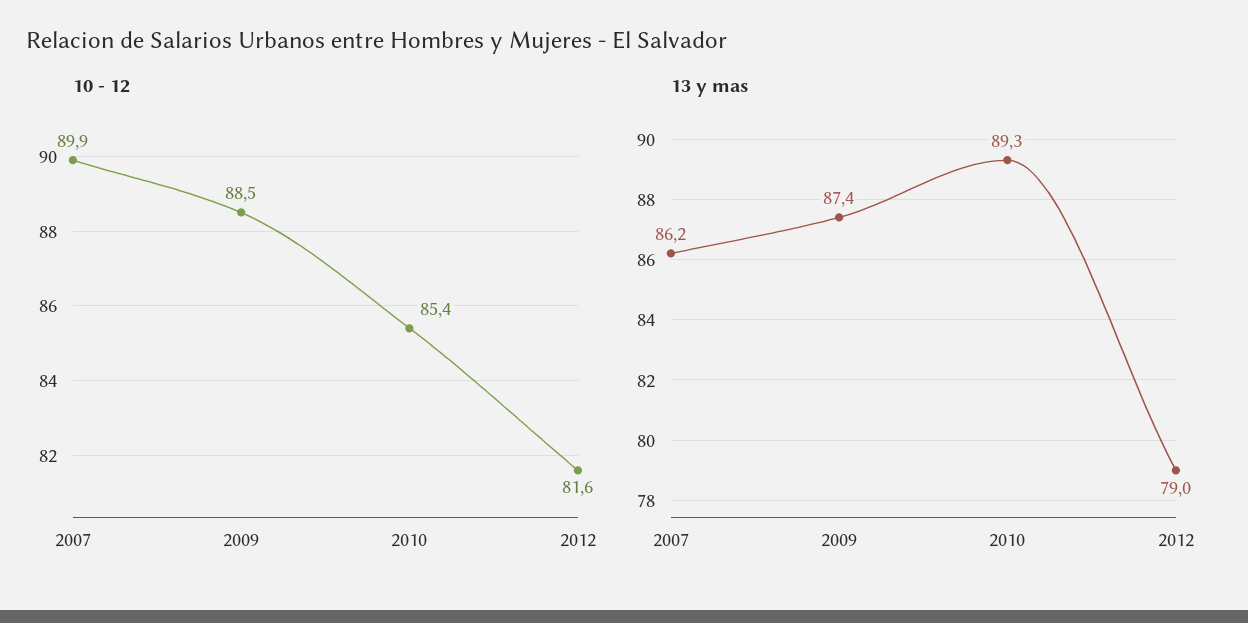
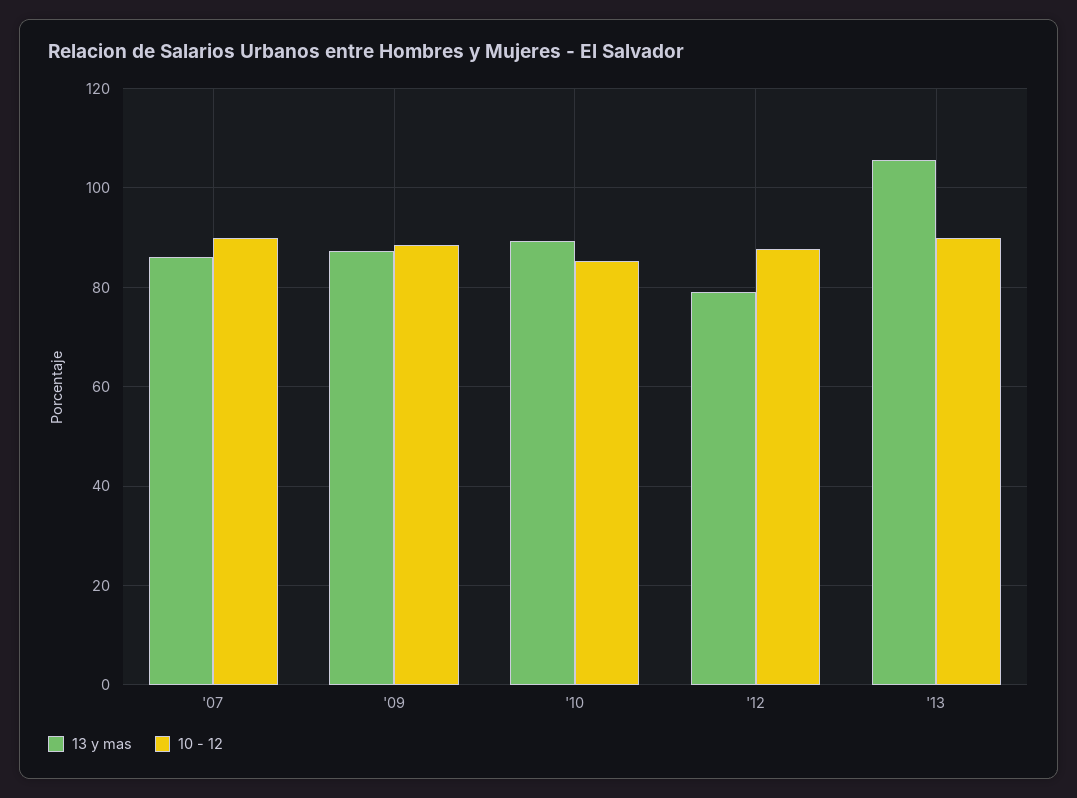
10 - 12, 2012: 81.6 -> 88
13 y mas, '13: none -> 106
10 - 12, '13: none -> 90

